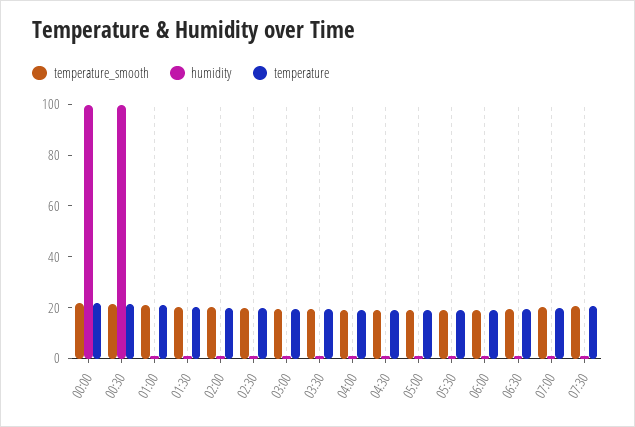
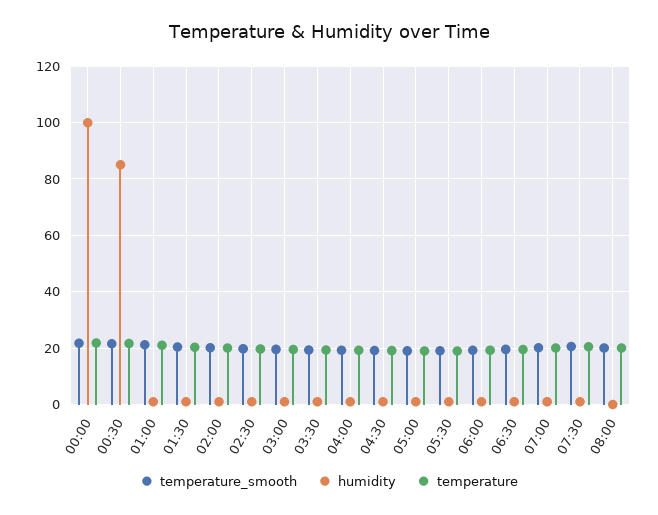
humidity, 00:30: 100 -> 85
temperature_smooth, 08:00: none -> 20
humidity, 08:00: none -> 0
temperature, 08:00: none -> 20

